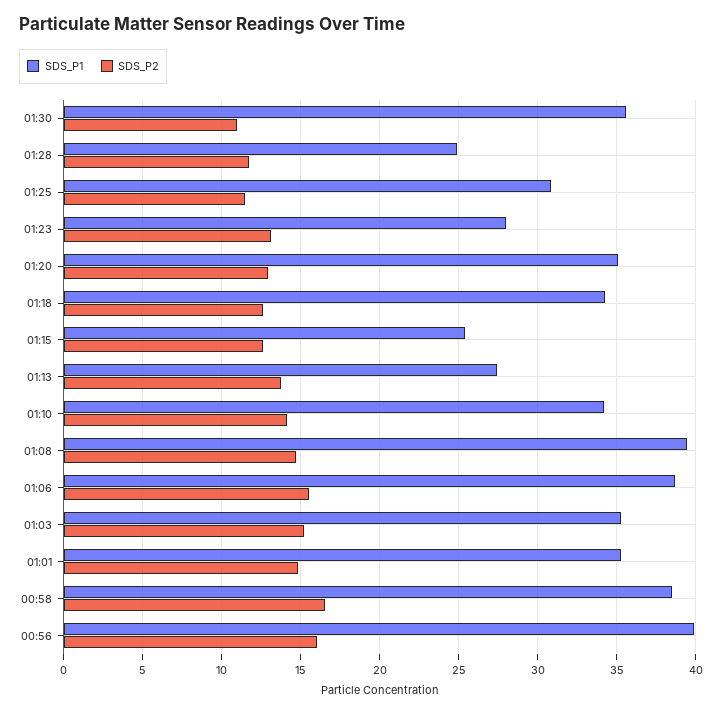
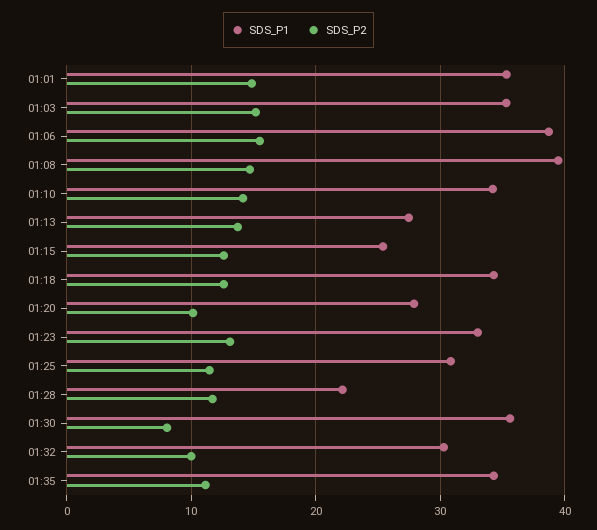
SDS_P2, 01:30: 11 -> 8
SDS_P1, 01:28: 25 -> 22
SDS_P1, 01:23: 28 -> 33
SDS_P1, 01:20: 35 -> 28
SDS_P2, 01:20: 13 -> 10
SDS_P1, 00:58: 38.5 -> none
SDS_P2, 00:58: 16.5 -> none
SDS_P1, 00:56: 40 -> none
SDS_P2, 00:56: 16 -> none
SDS_P1, 01:32: none -> 30
SDS_P2, 01:32: none -> 10
SDS_P1, 01:35: none -> 34
SDS_P2, 01:35: none -> 11

